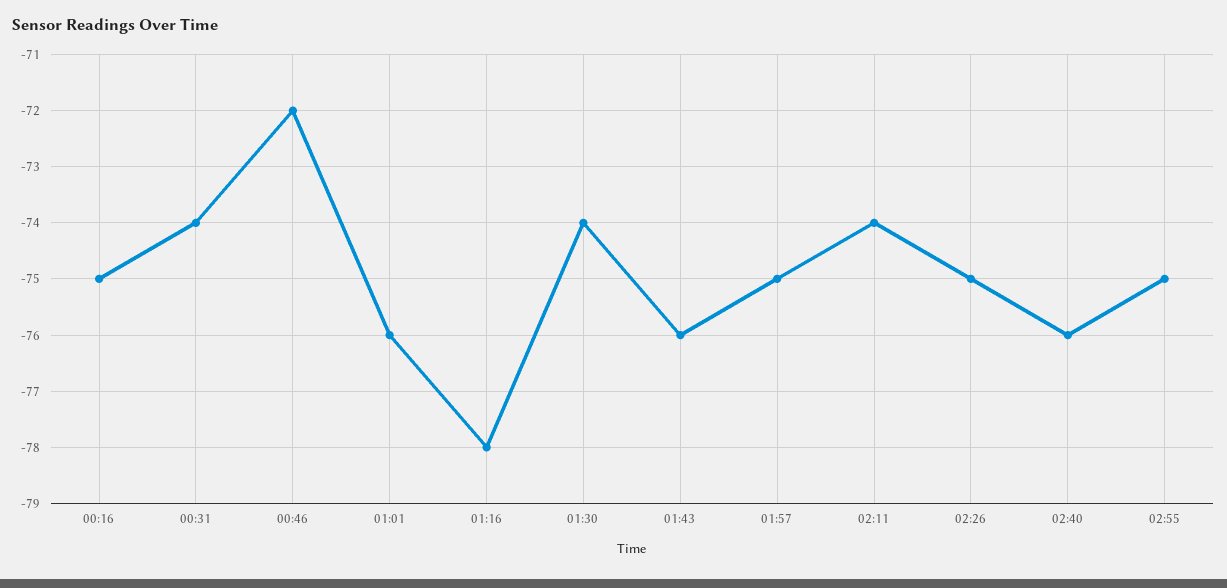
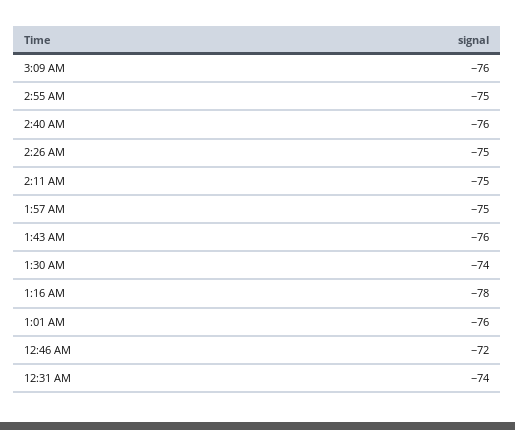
00:16: -75 -> none
02:11: -74 -> -75
3:09 AM: none -> -76

